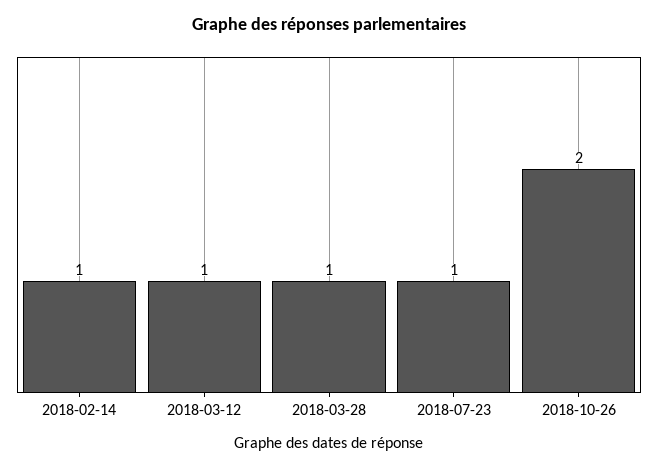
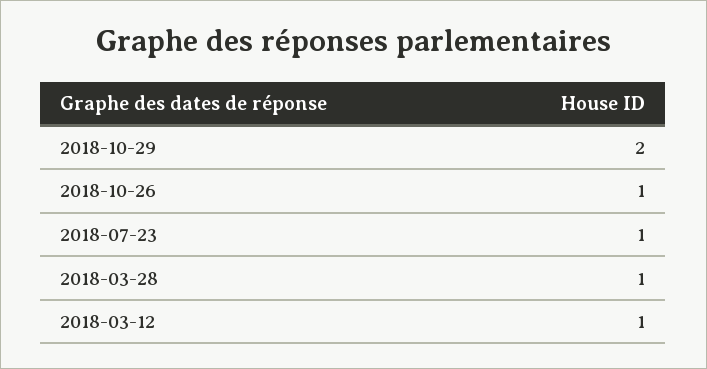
2018-02-14: 1 -> none
2018-10-26: 2 -> 1
2018-10-29: none -> 2

